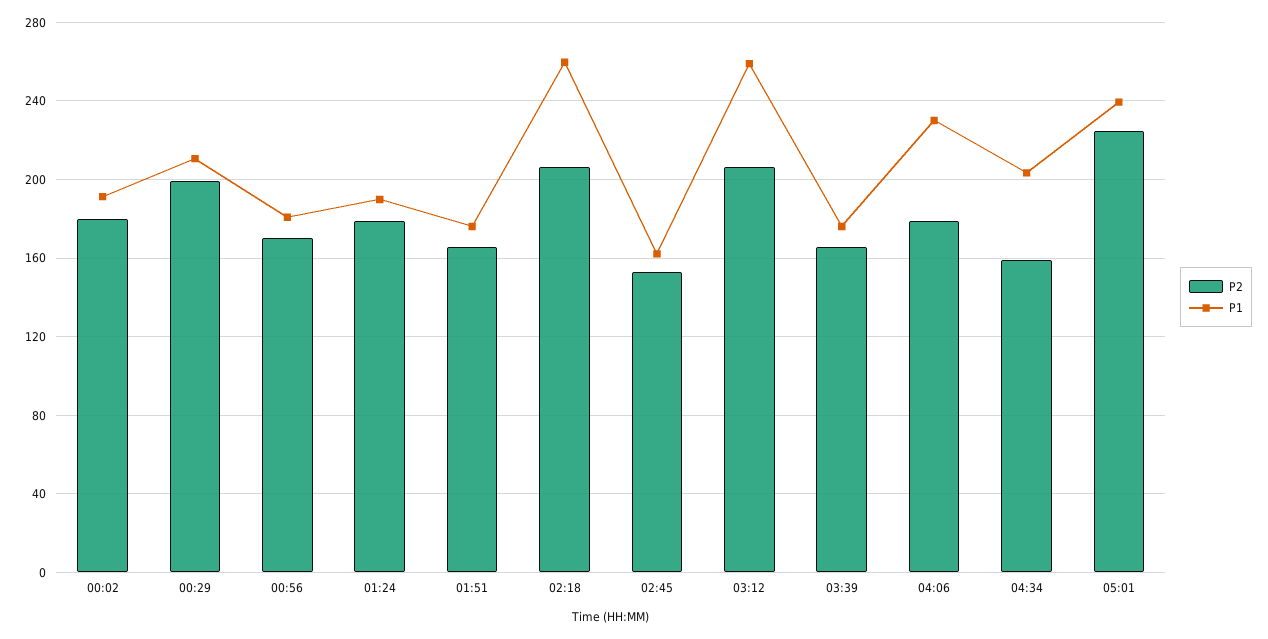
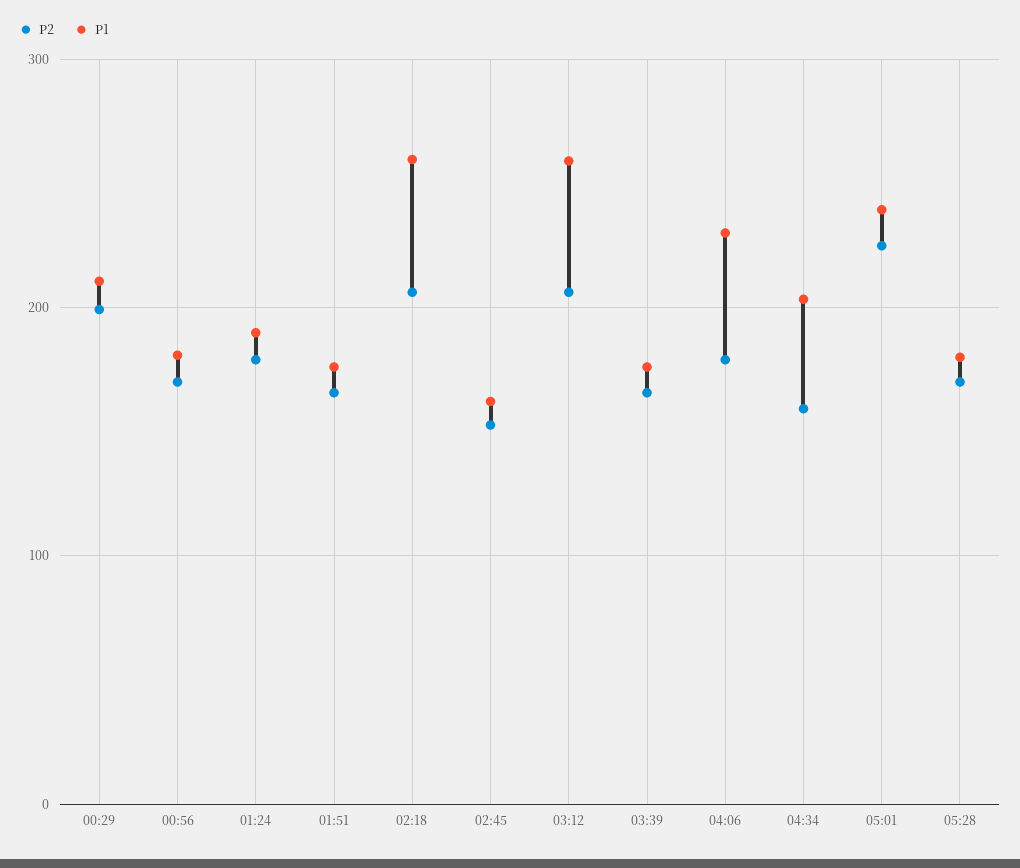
P2, 00:02: 180 -> none
P1, 00:02: 190 -> none
P2, 05:28: none -> 170
P1, 05:28: none -> 180

